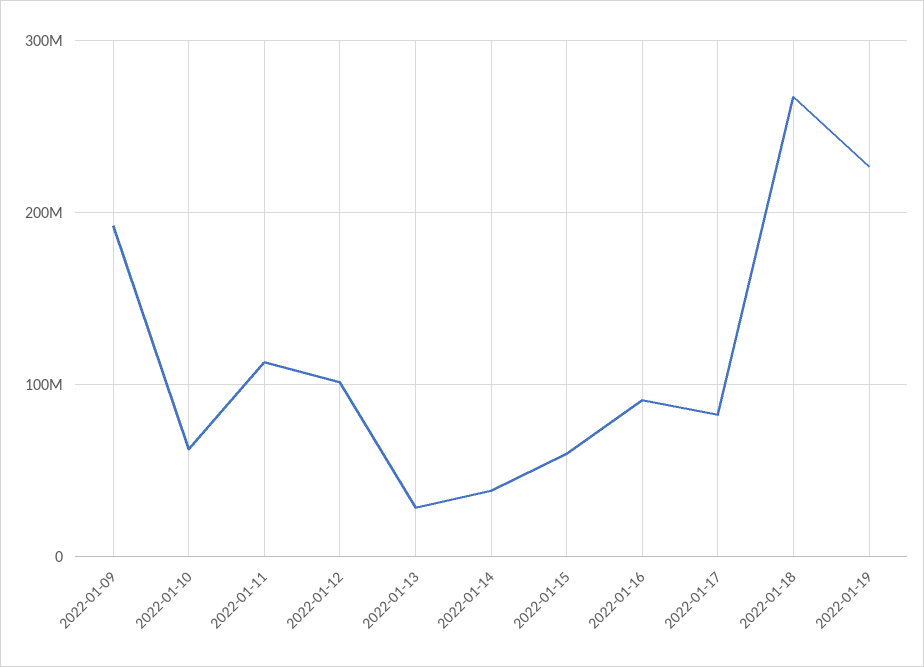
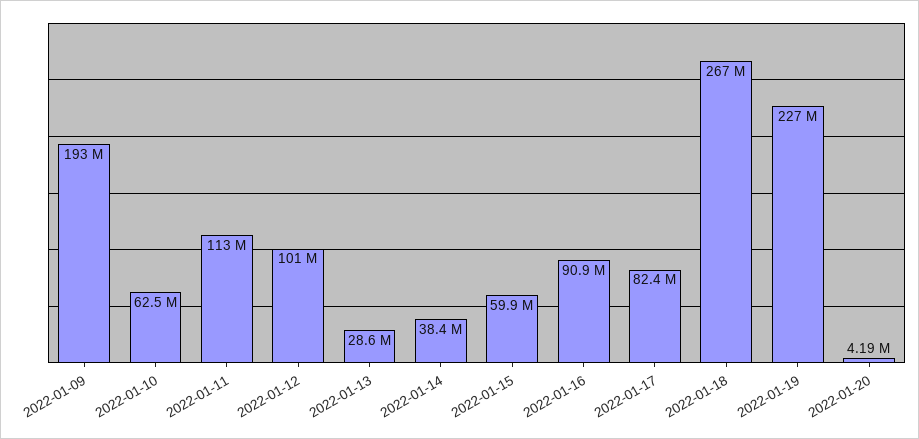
2022-01-20: none -> 4190000

